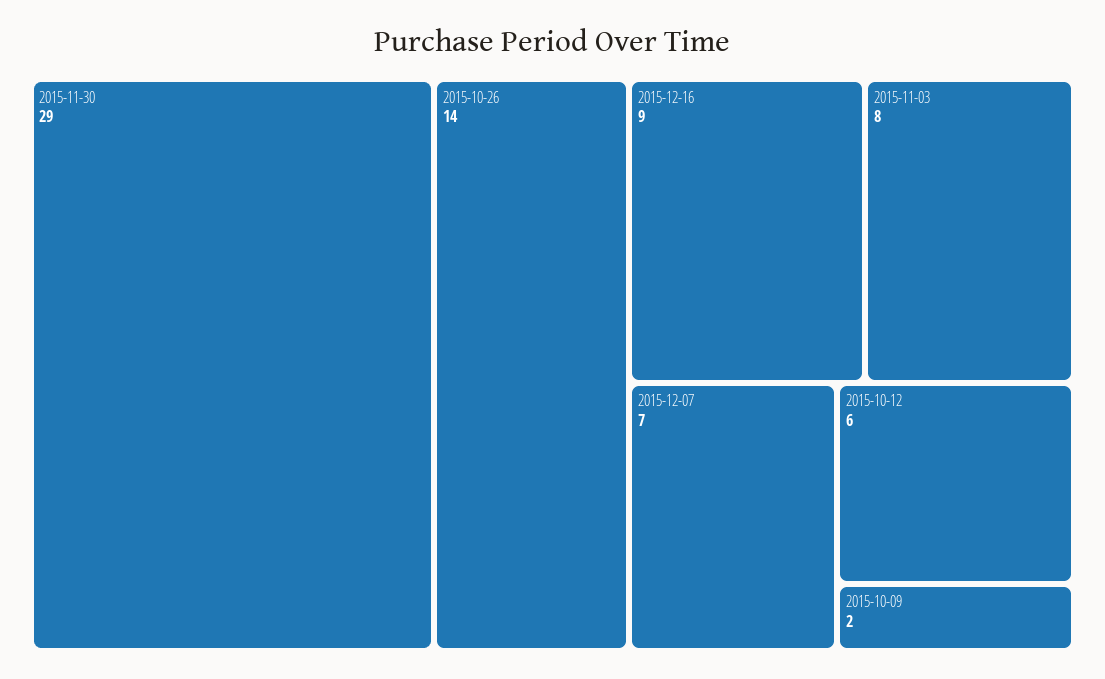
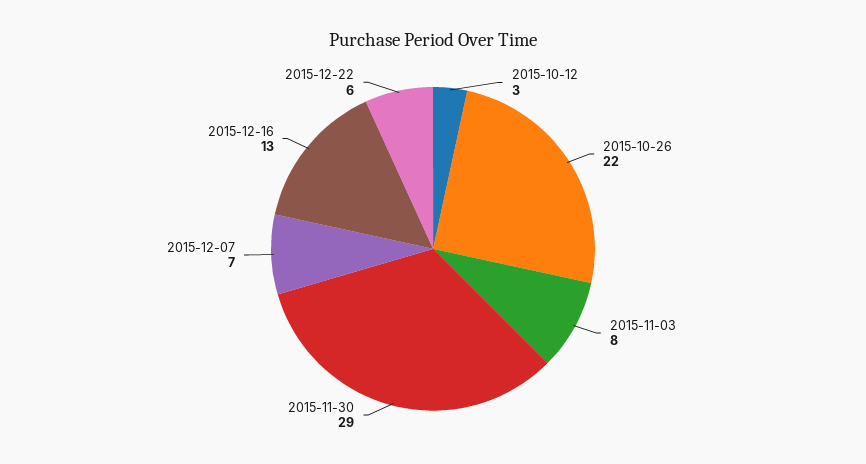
2015-10-26: 14 -> 22
2015-12-16: 9 -> 13
2015-10-12: 6 -> 3
2015-10-09: 2 -> none
2015-12-22: none -> 6

